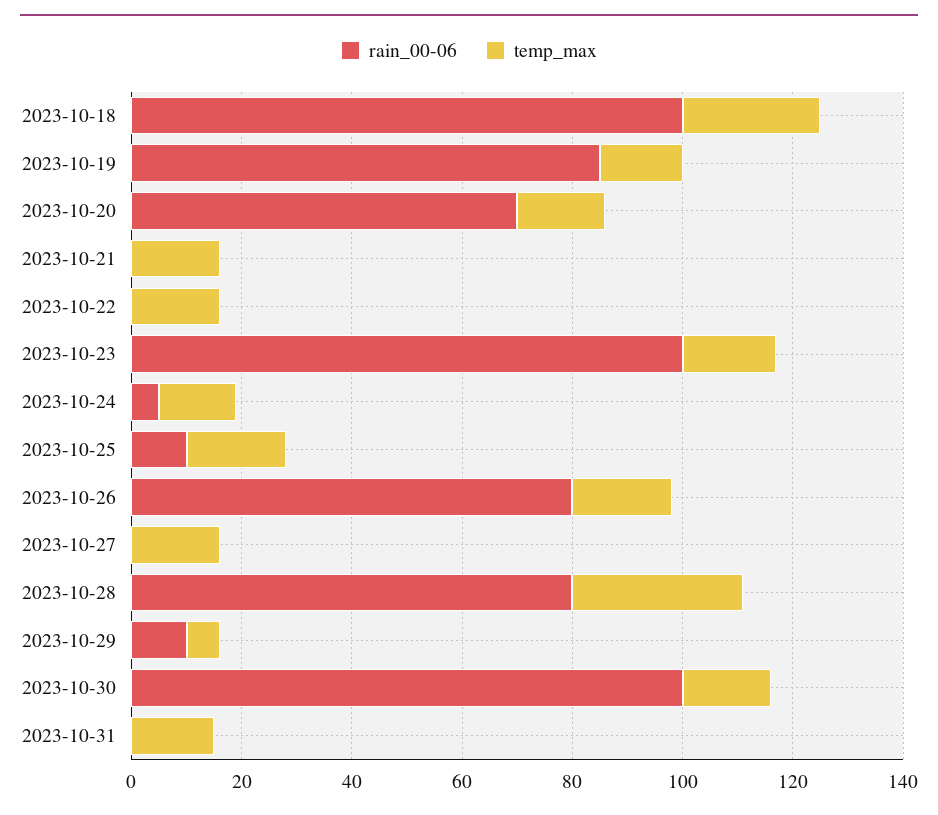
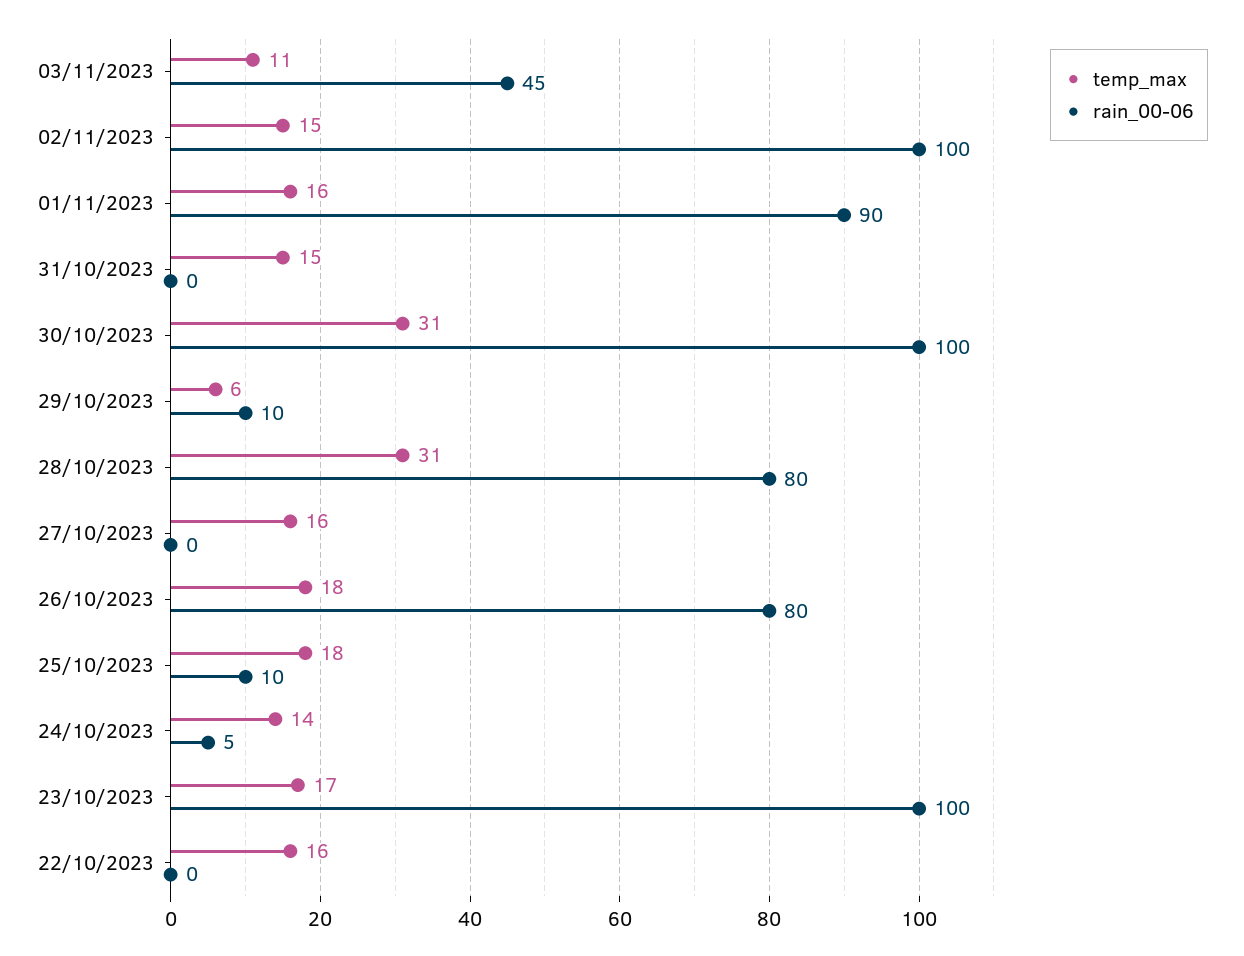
rain_00-06, 2023-10-18: 100 -> none
temp_max, 2023-10-18: 25 -> none
rain_00-06, 2023-10-19: 85 -> none
temp_max, 2023-10-19: 15 -> none
rain_00-06, 2023-10-20: 70 -> none
temp_max, 2023-10-20: 15 -> none
rain_00-06, 2023-10-21: 0 -> none
temp_max, 2023-10-21: 15 -> none
temp_max, 2023-10-30: 15 -> 31
temp_max, 03/11/2023: none -> 11
rain_00-06, 03/11/2023: none -> 45
temp_max, 02/11/2023: none -> 15
rain_00-06, 02/11/2023: none -> 100
temp_max, 01/11/2023: none -> 16
rain_00-06, 01/11/2023: none -> 90

